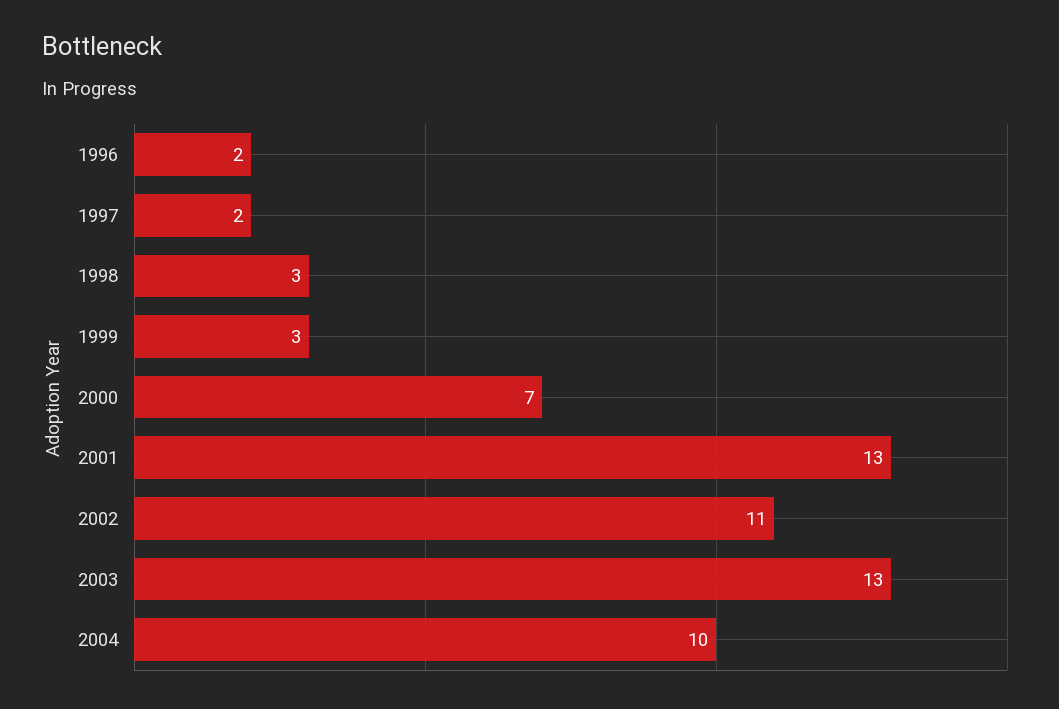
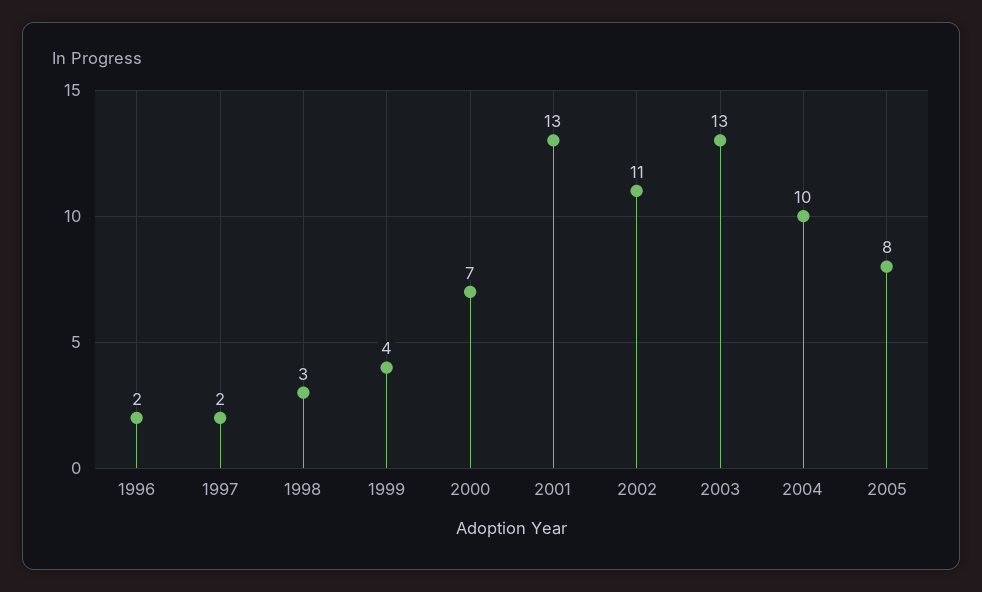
1999: 3 -> 4
2005: none -> 8

